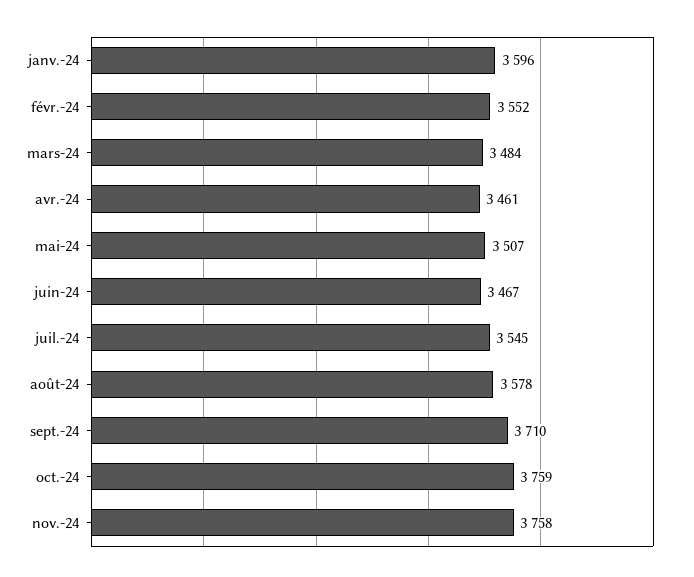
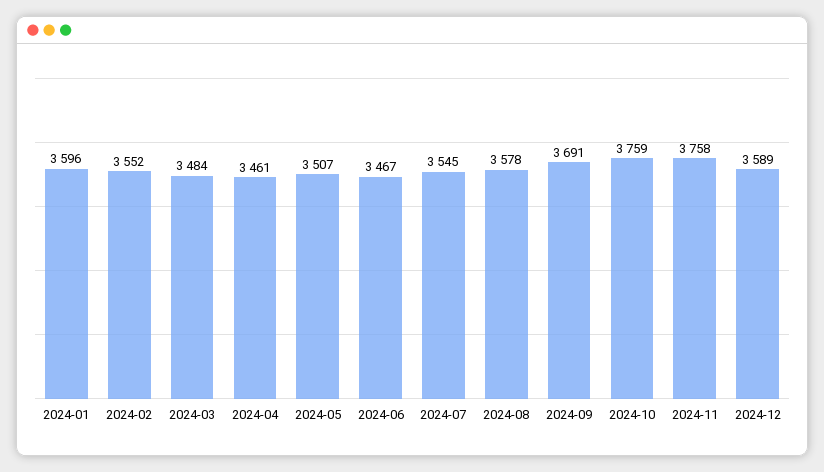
sept.-24: 3710 -> 3691
2024-12: none -> 3589

